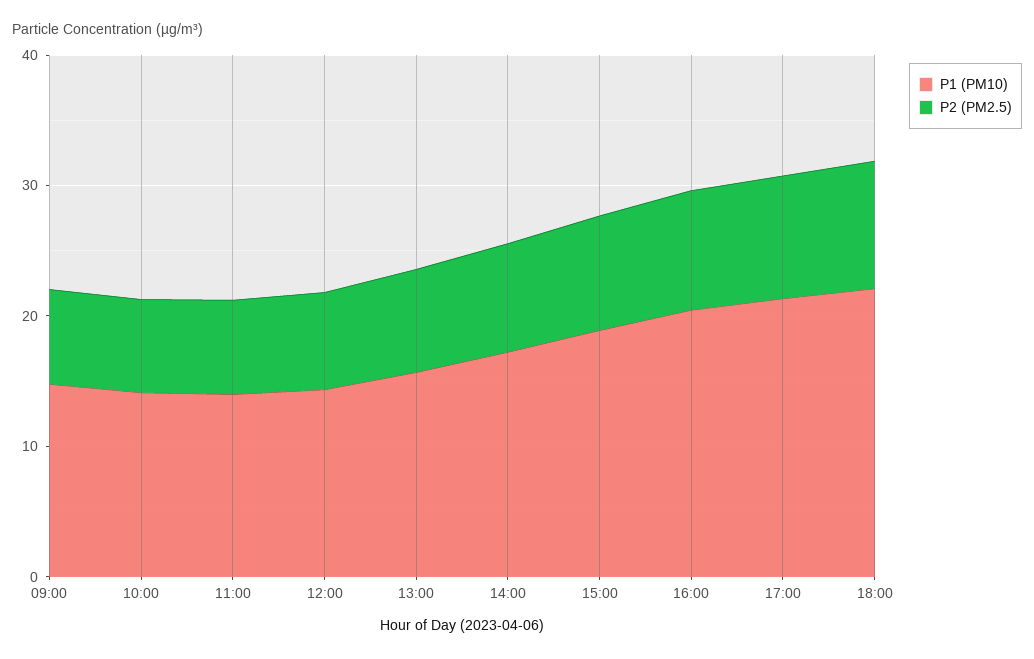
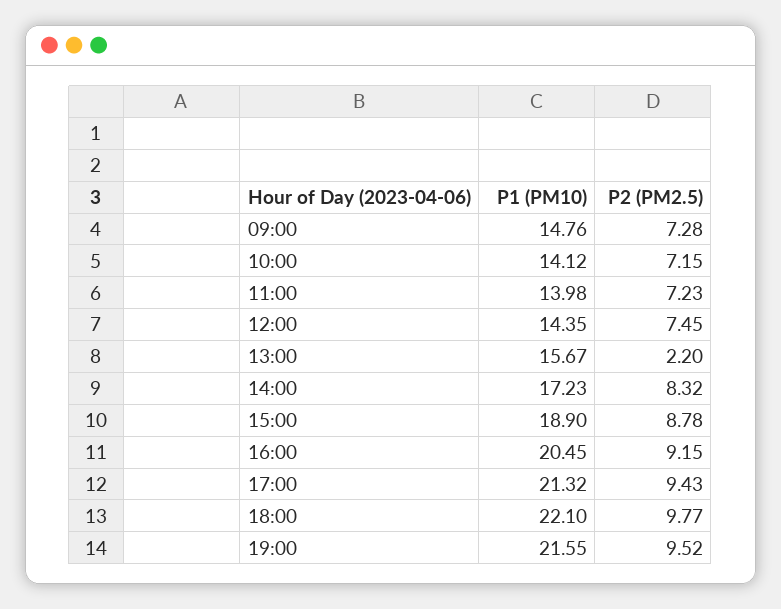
P2 (PM2.5), 13:00: 8 -> 2.2
P1 (PM10), 19:00: none -> 21.55
P2 (PM2.5), 19:00: none -> 9.52

